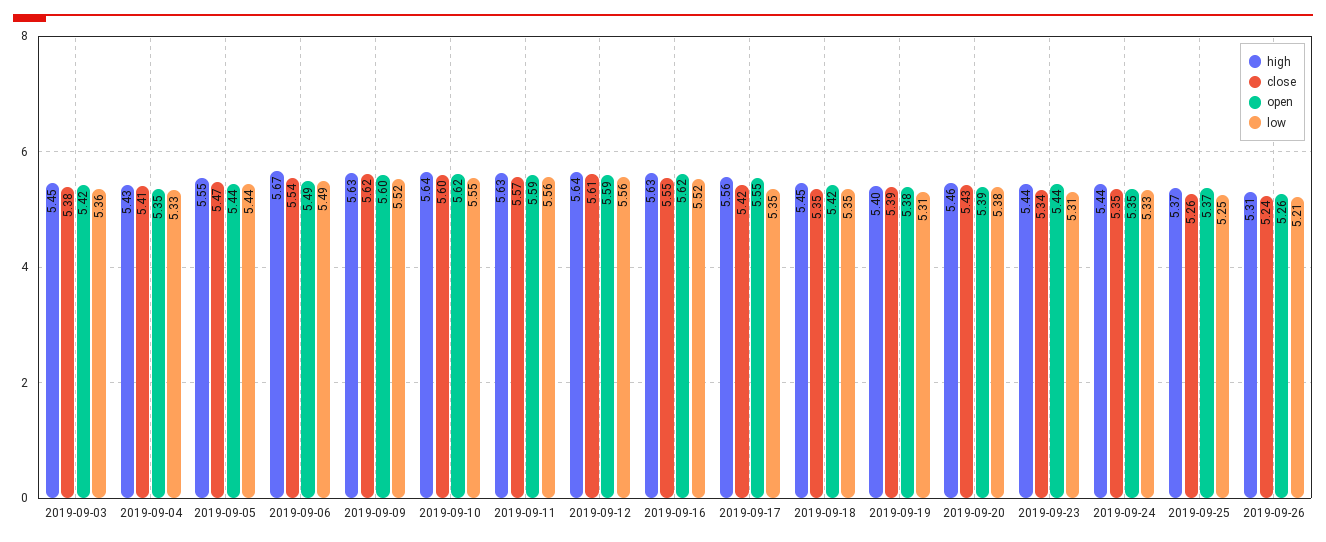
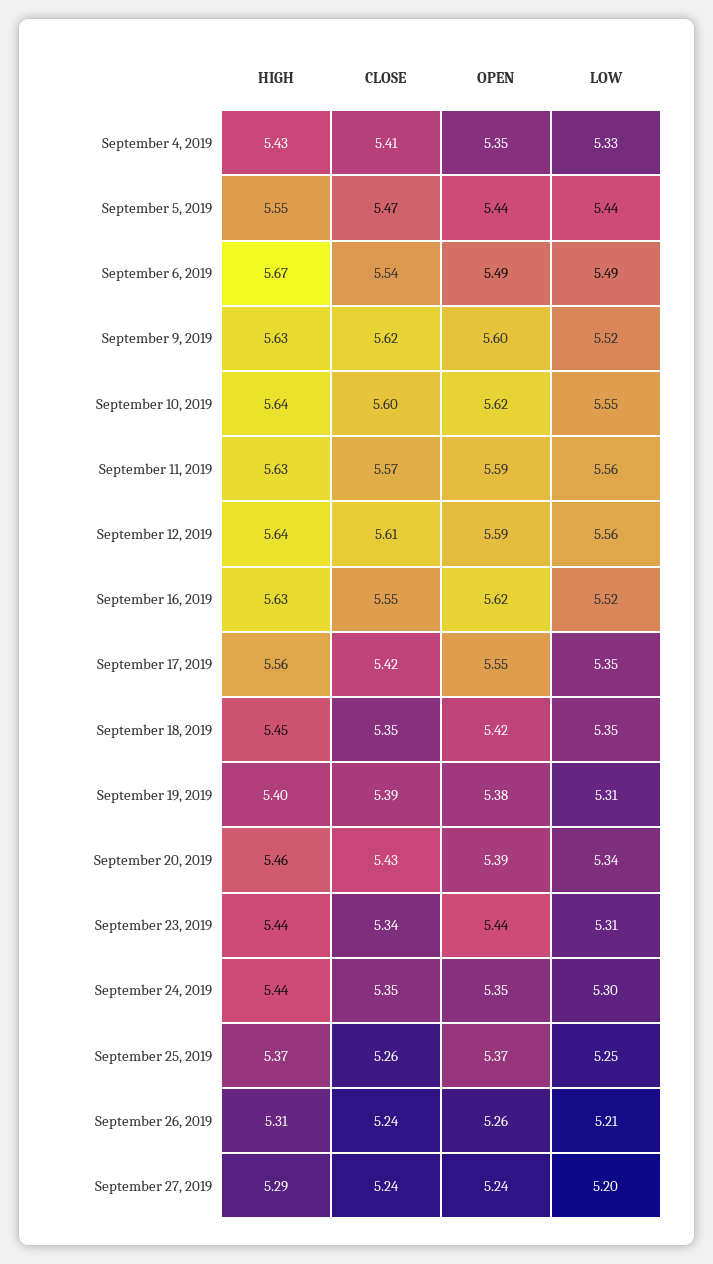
high, 2019-09-03: 5.45 -> none
close, 2019-09-03: 5.38 -> none
open, 2019-09-03: 5.42 -> none
low, 2019-09-03: 5.36 -> none
low, 2019-09-20: 5.38 -> 5.34
low, 2019-09-24: 5.33 -> 5.3
high, September 27, 2019: none -> 5.29
close, September 27, 2019: none -> 5.24
open, September 27, 2019: none -> 5.24
low, September 27, 2019: none -> 5.2

